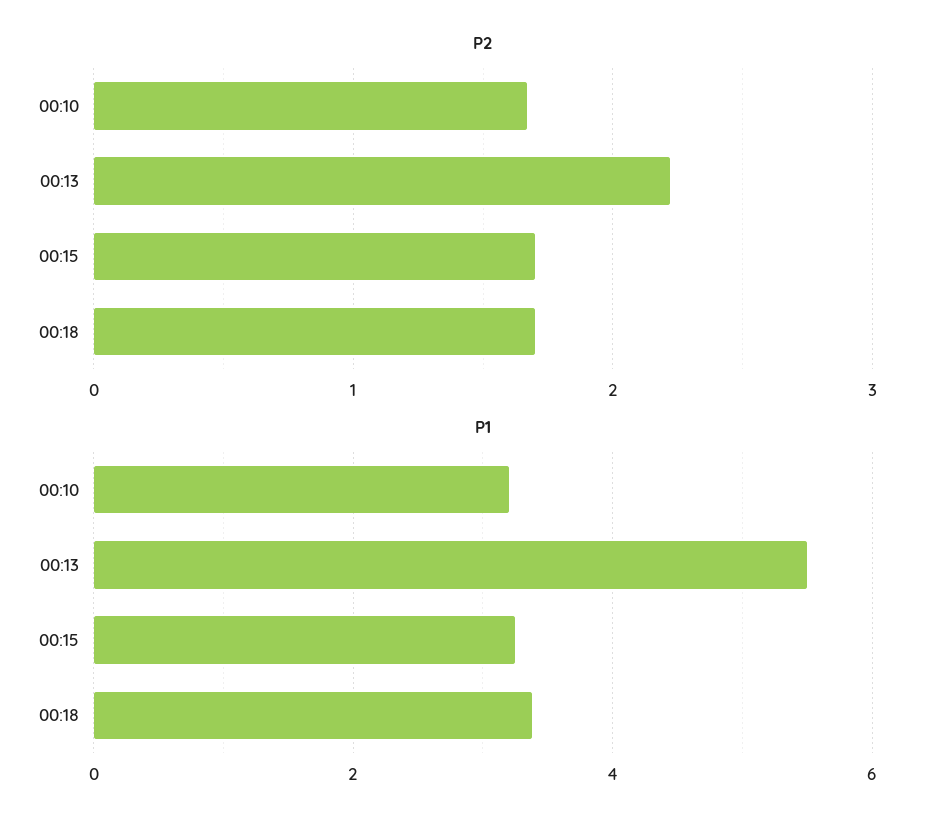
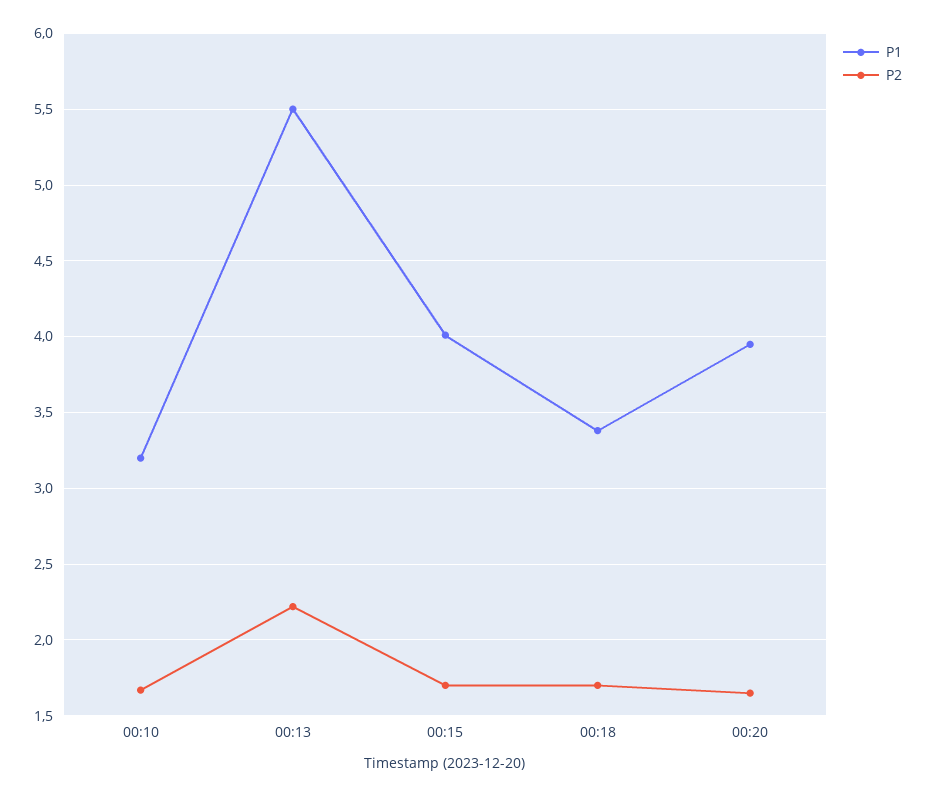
P1, 00:15: 3.2 -> 4
P1, 00:20: none -> 3.95
P2, 00:20: none -> 1.65

